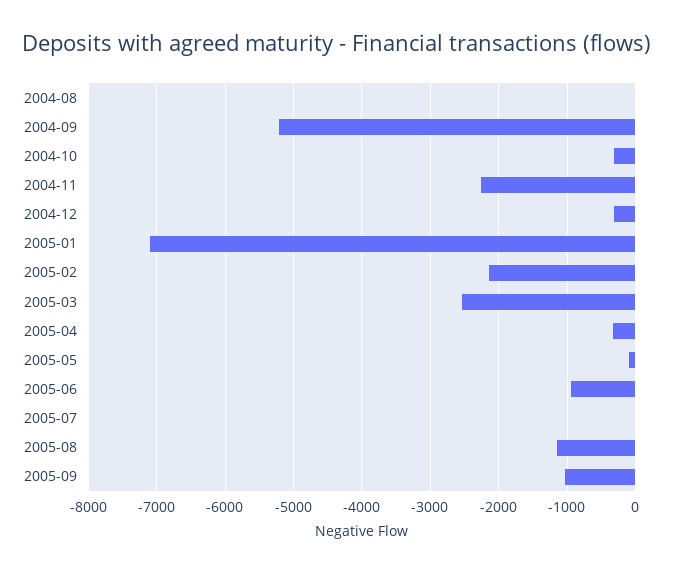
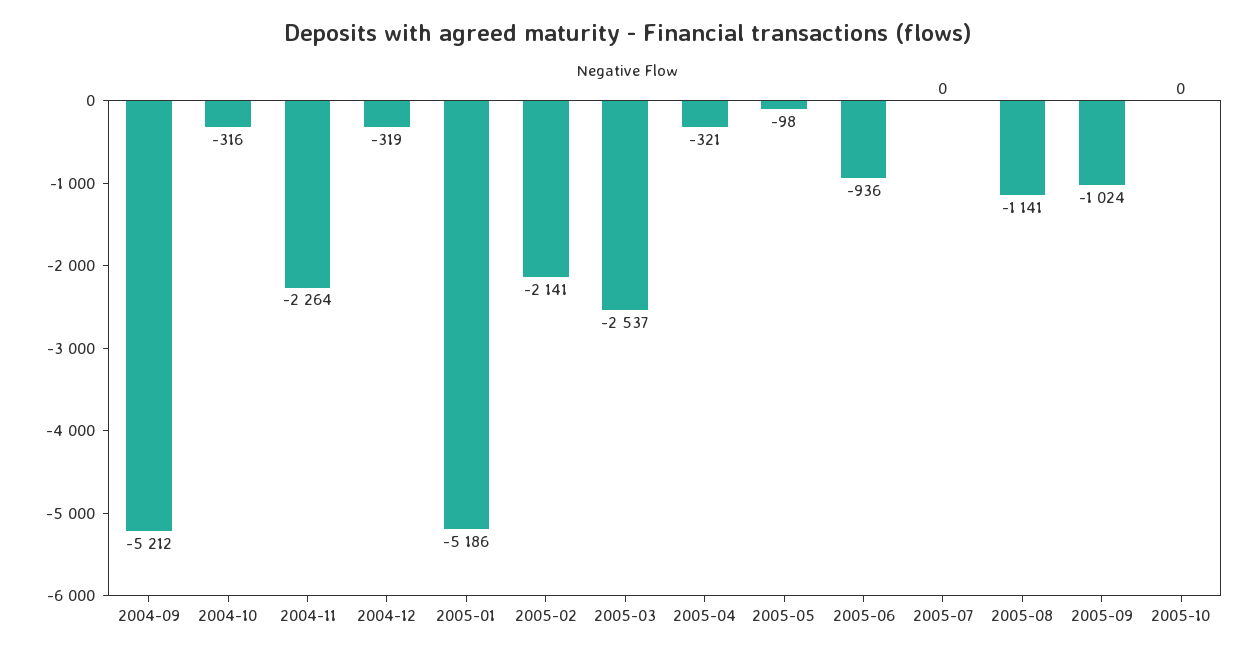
2004-08: 0 -> none
2005-01: -7100 -> -5186
2005-10: none -> 0

